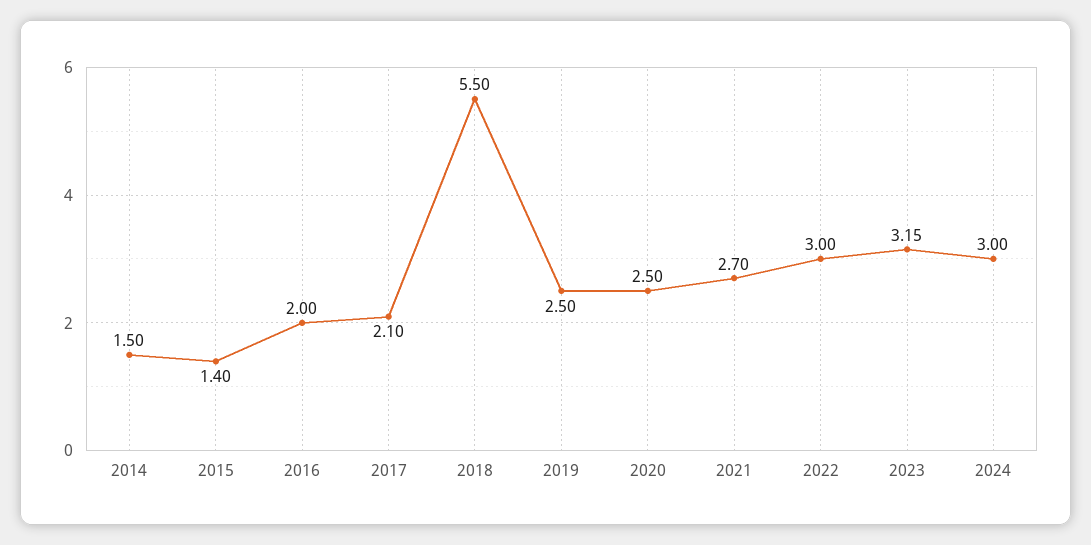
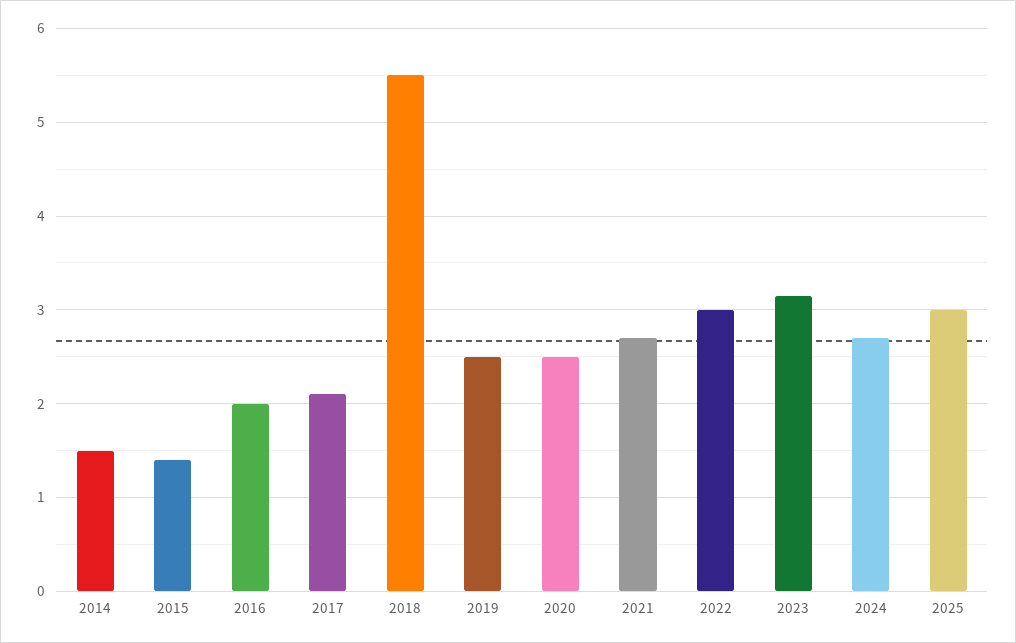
2024: 3 -> 2.7
2025: none -> 3

